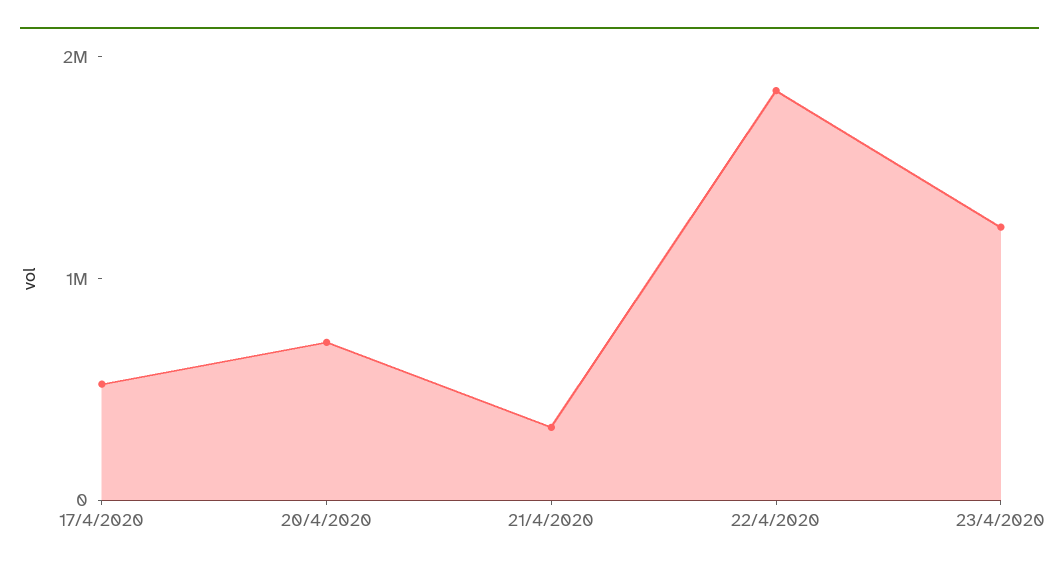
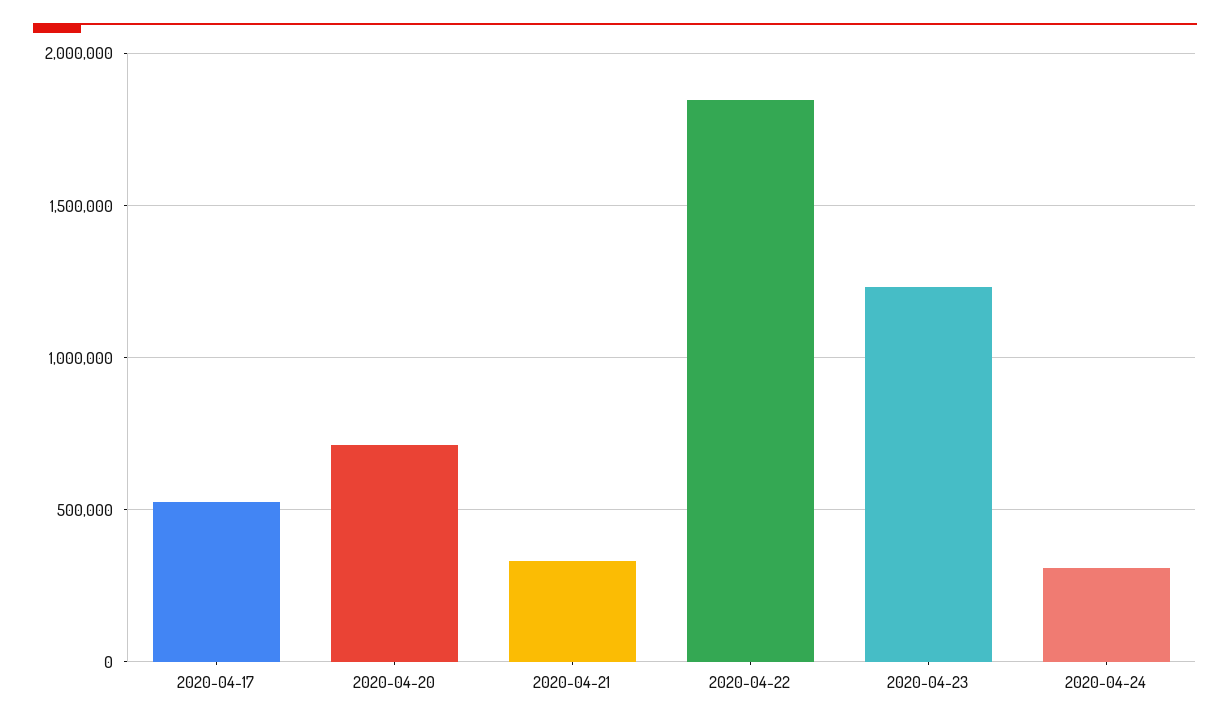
2020-04-24: none -> 300000

